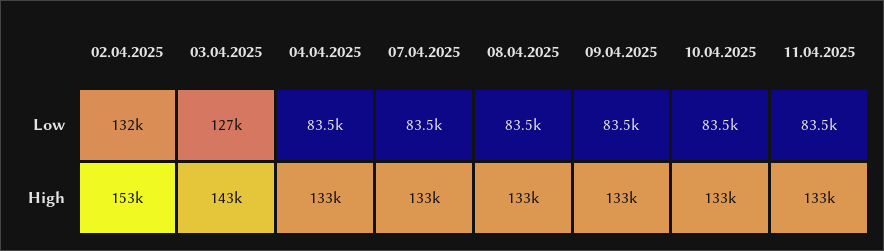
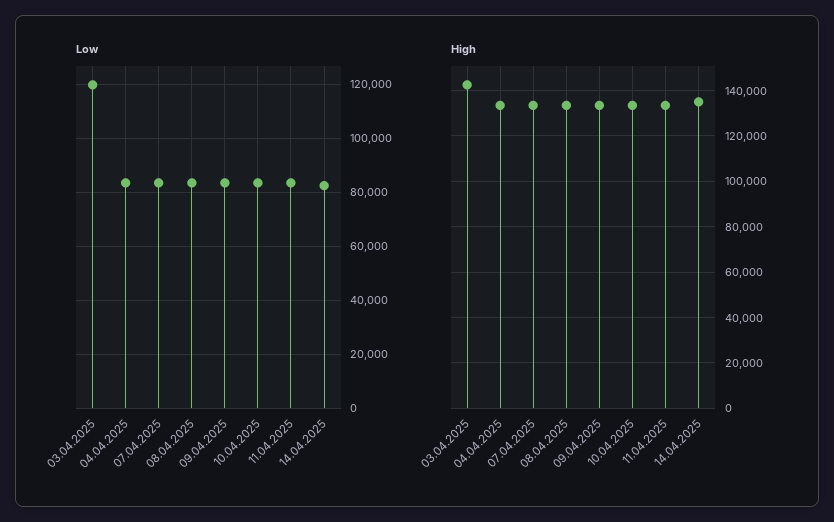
Low, 02.04.2025: 132000 -> none
Low, 03.04.2025: 127000 -> 120000
High, 02.04.2025: 153000 -> none
Low, 14.04.2025: none -> 82500
High, 14.04.2025: none -> 135000

